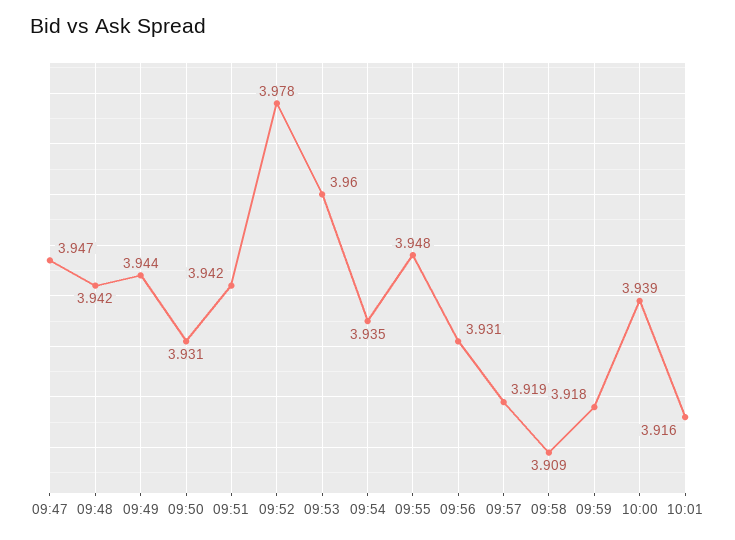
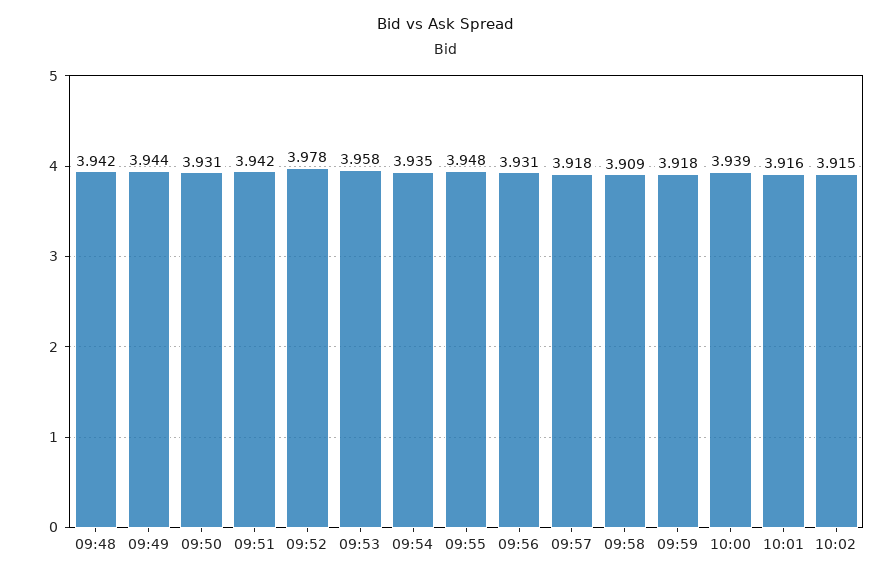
09:47: 3.947 -> none
09:53: 3.96 -> 3.958
09:57: 3.919 -> 3.918
10:02: none -> 3.915

